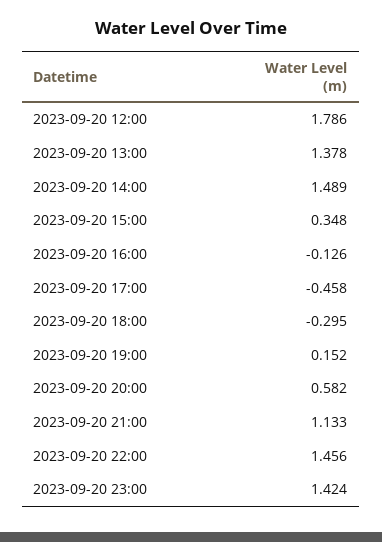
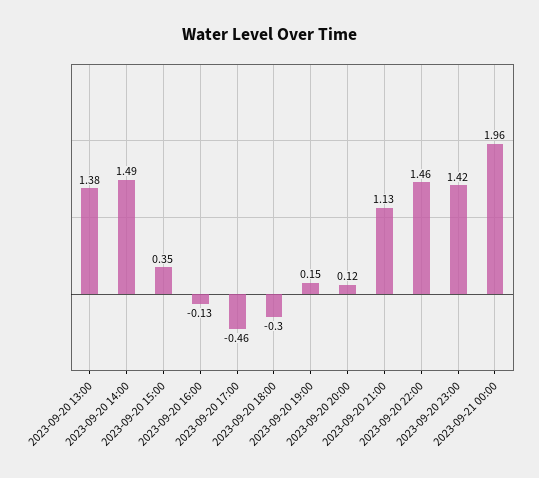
2023-09-20 12:00: 1.786 -> none
2023-09-20 20:00: 0.582 -> 0.12
2023-09-21 00:00: none -> 1.96

